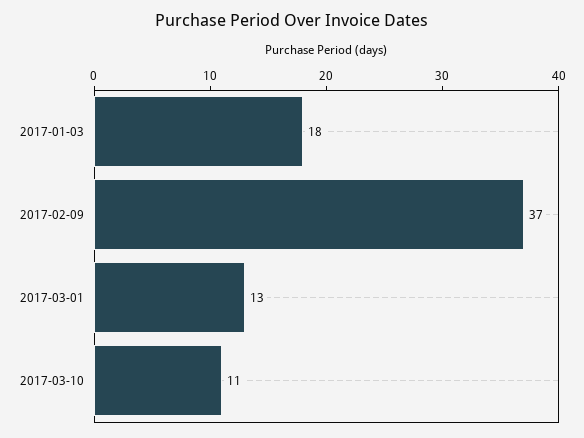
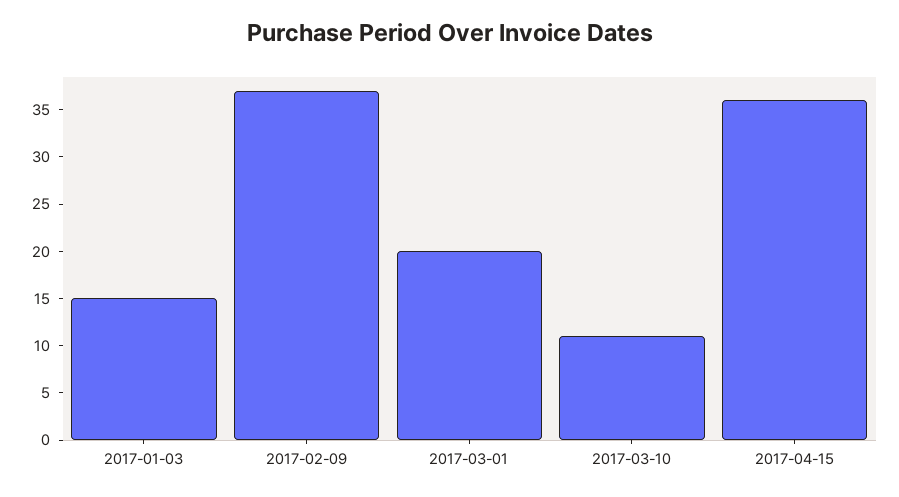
2017-01-03: 18 -> 15
2017-03-01: 13 -> 20
2017-04-15: none -> 36

